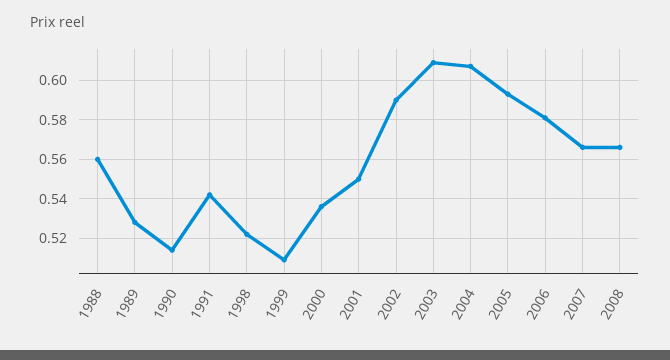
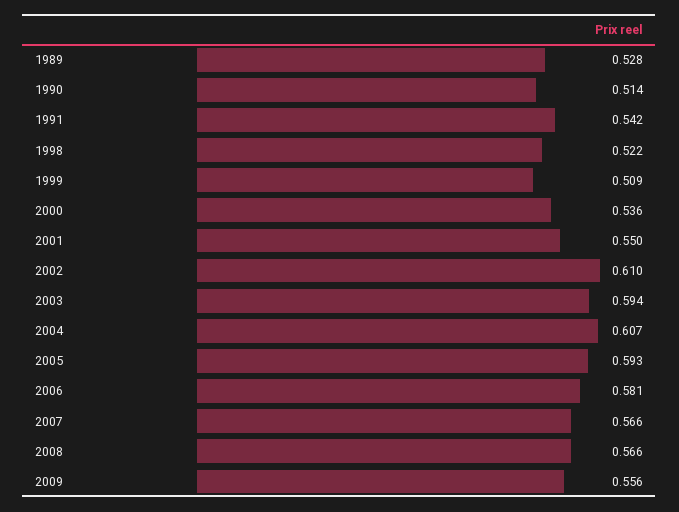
1988: 0.56 -> none
2002: 0.59 -> 0.61
2003: 0.61 -> 0.594
2009: none -> 0.556

